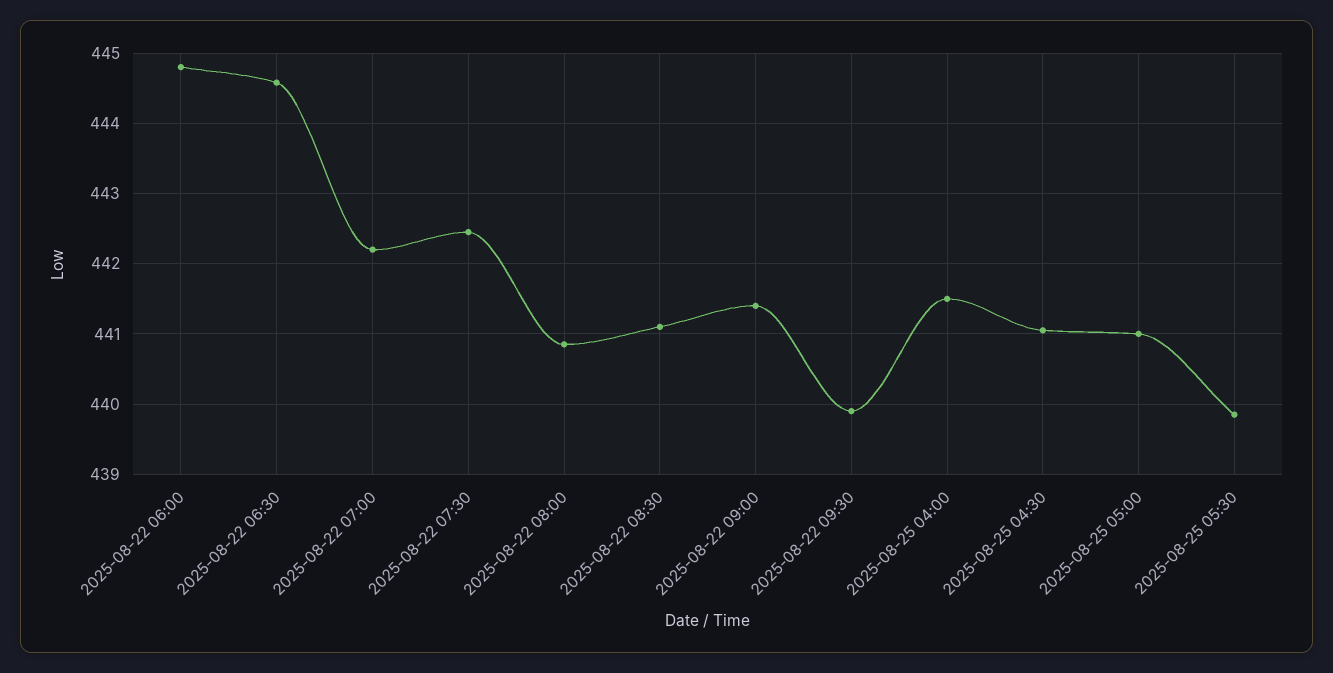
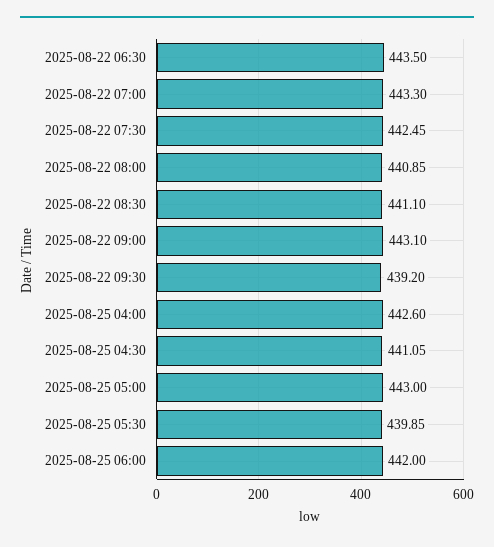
2025-08-22 06:00: 444.8 -> none
2025-08-22 06:30: 444.6 -> 443.5
2025-08-22 07:00: 442.2 -> 443.3
2025-08-22 09:00: 441.4 -> 443.1
2025-08-22 09:30: 439.9 -> 439.2
2025-08-25 04:00: 441.5 -> 442.6
2025-08-25 05:00: 441 -> 443
2025-08-25 06:00: none -> 442

